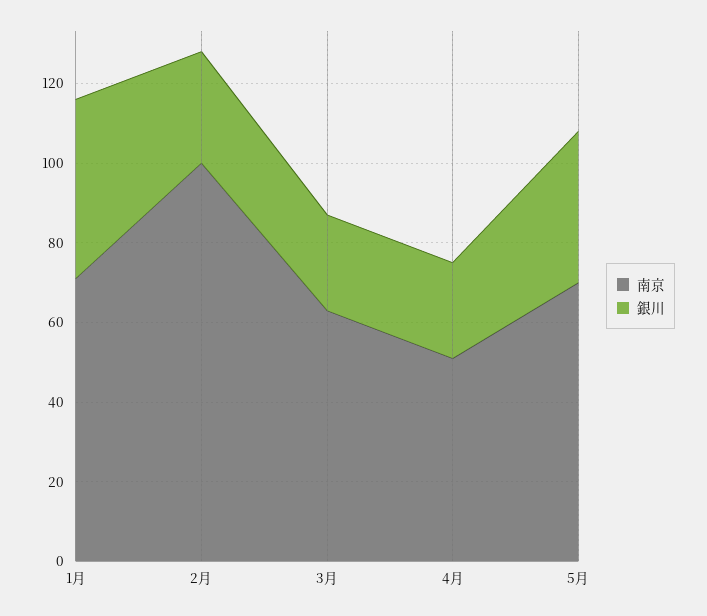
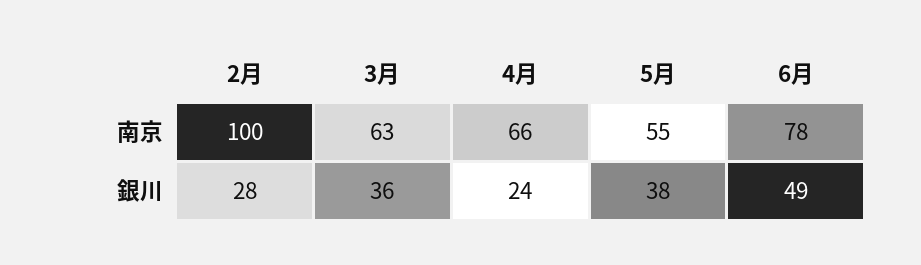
南京, 1月: 70 -> none
銀川, 1月: 45 -> none
銀川, 3月: 25 -> 36
南京, 4月: 50 -> 66
南京, 5月: 70 -> 55
南京, 6月: none -> 78
銀川, 6月: none -> 49

